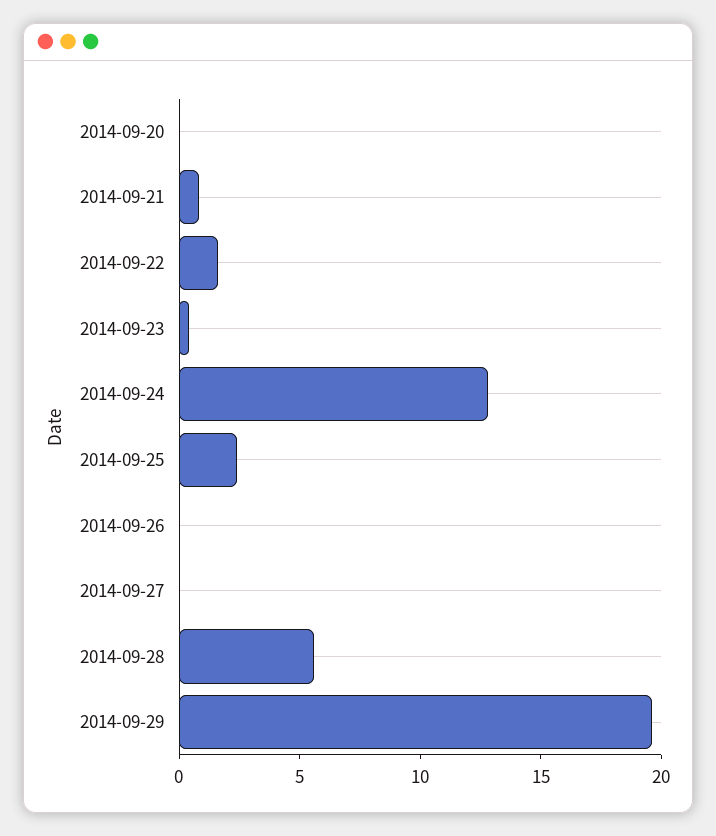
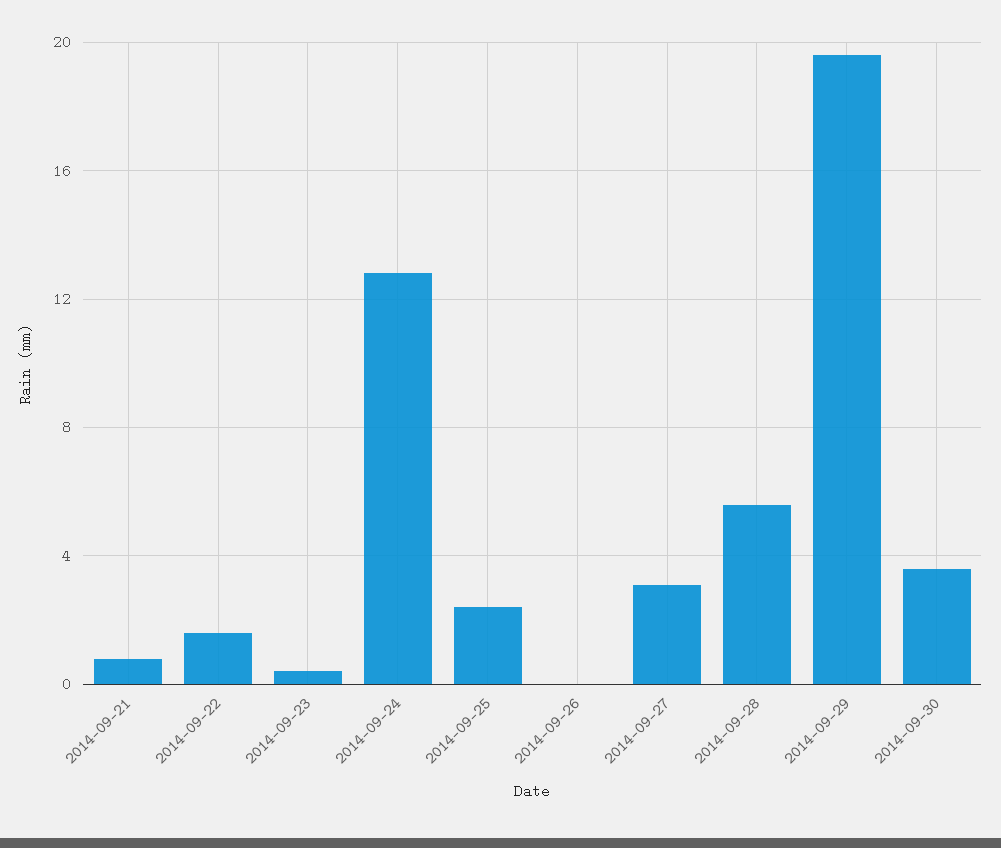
2014-09-20: 0 -> none
2014-09-27: 0 -> 3
2014-09-30: none -> 3.5

